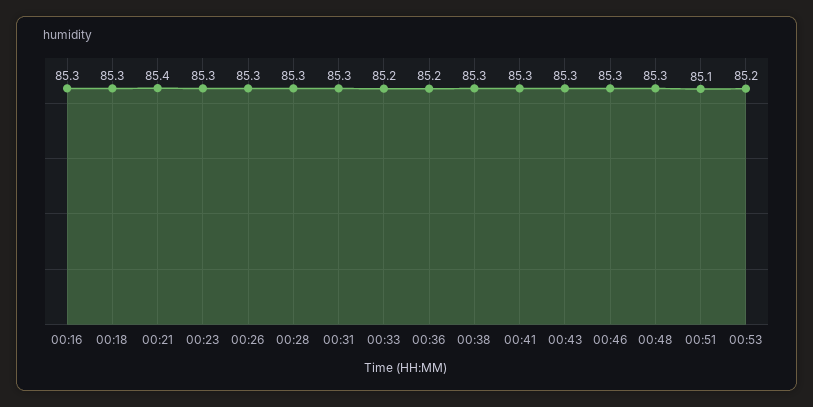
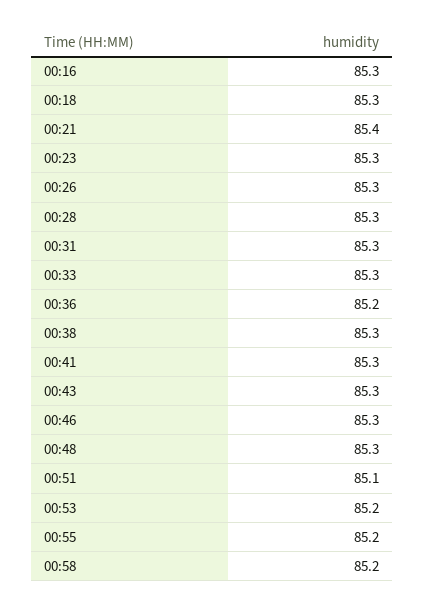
00:33: 85.2 -> 85.3
00:55: none -> 85.2
00:58: none -> 85.2

